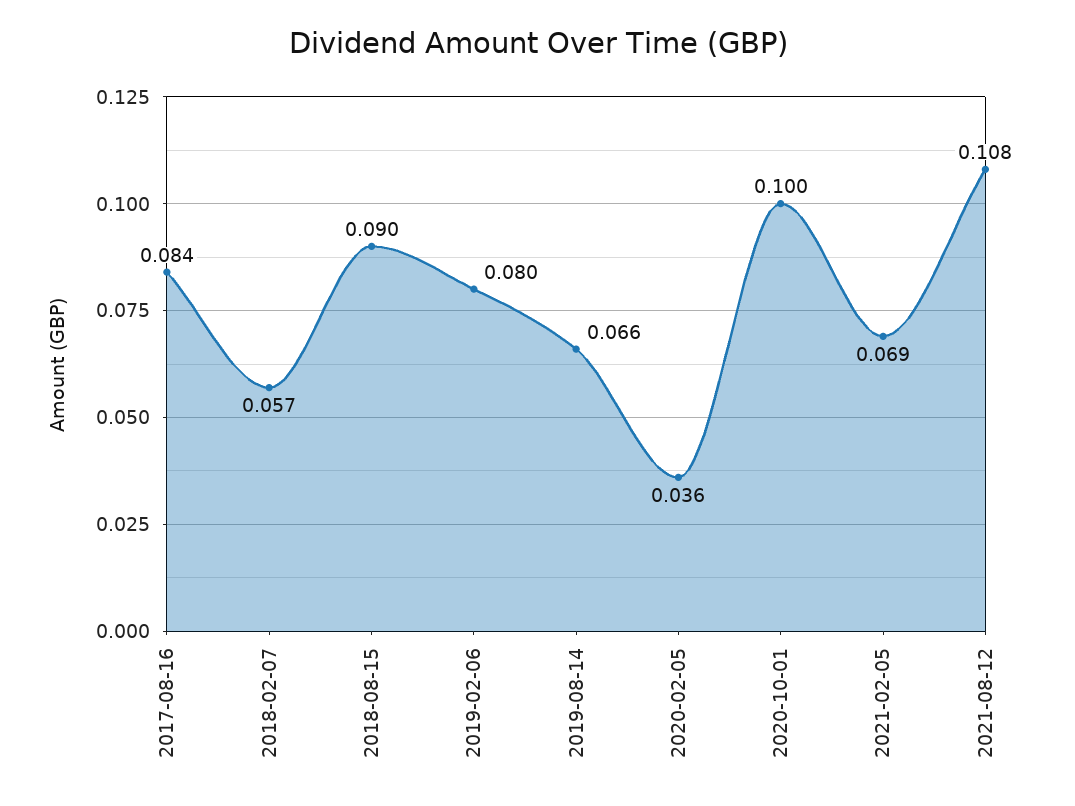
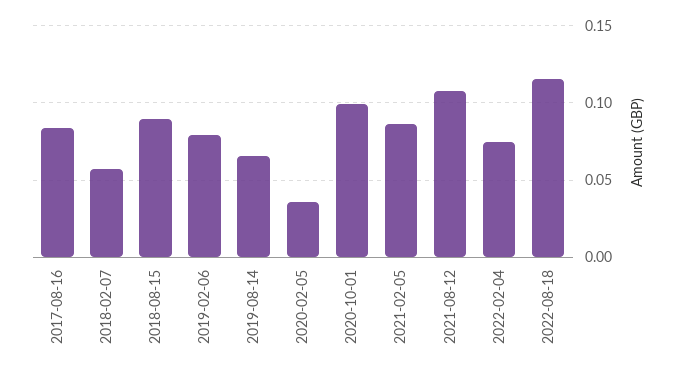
2021-02-05: 0.069 -> 0.085
2022-02-04: none -> 0.075
2022-08-18: none -> 0.115

